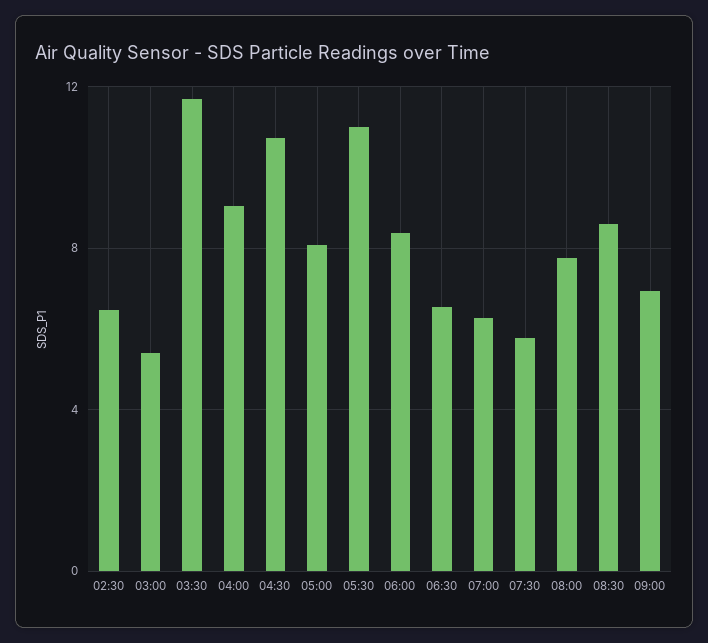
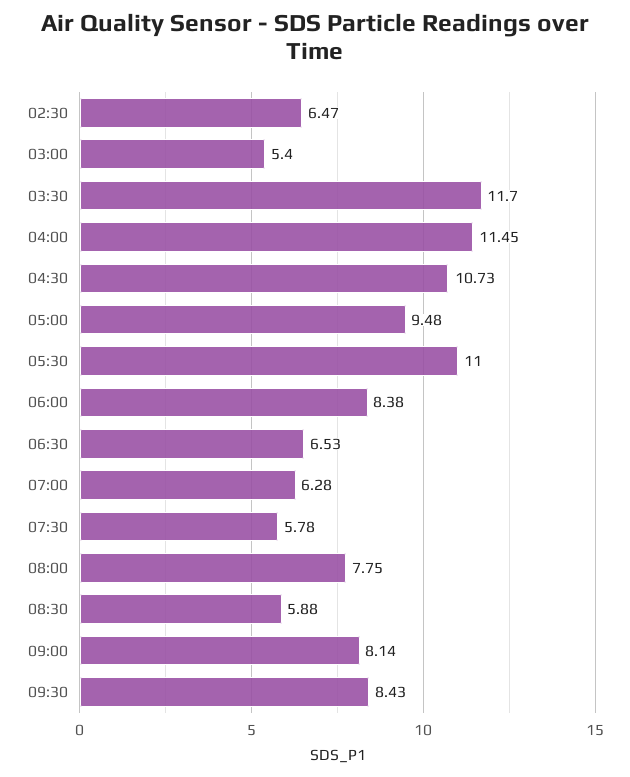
04:00: 9 -> 11.45
05:00: 8 -> 9.48
08:30: 8.5 -> 5.88
09:00: 7 -> 8.14
09:30: none -> 8.43

